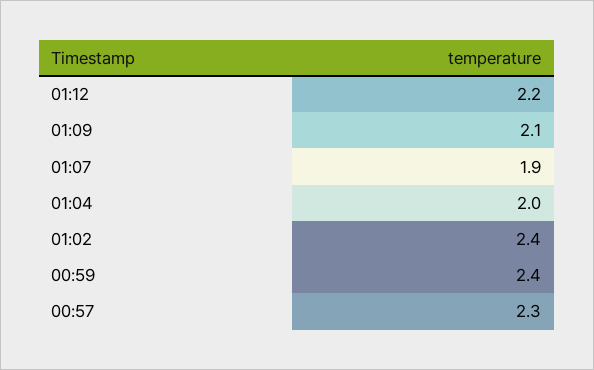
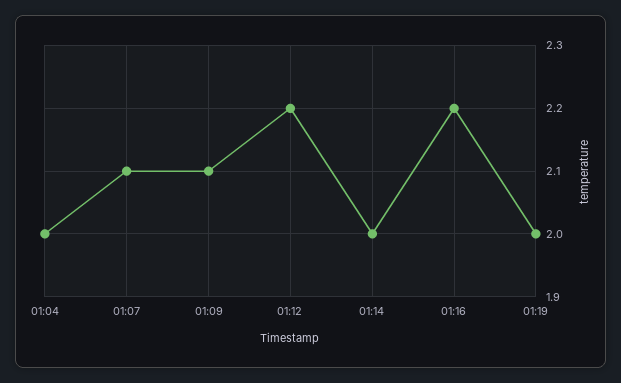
01:07: 1.9 -> 2.1
01:02: 2.4 -> none
00:59: 2.4 -> none
00:57: 2.3 -> none
01:14: none -> 2
01:16: none -> 2.2
01:19: none -> 2

